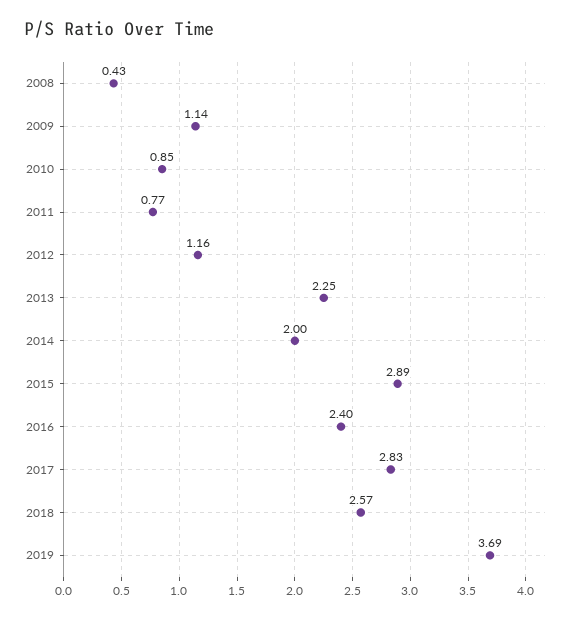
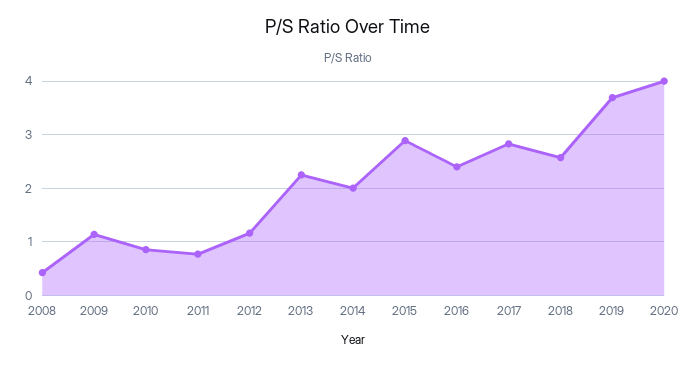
2020: none -> 4

